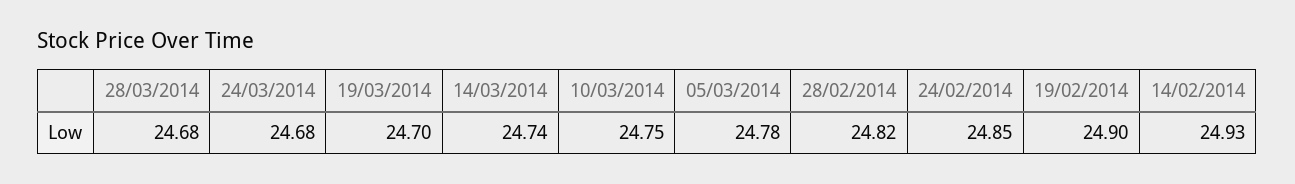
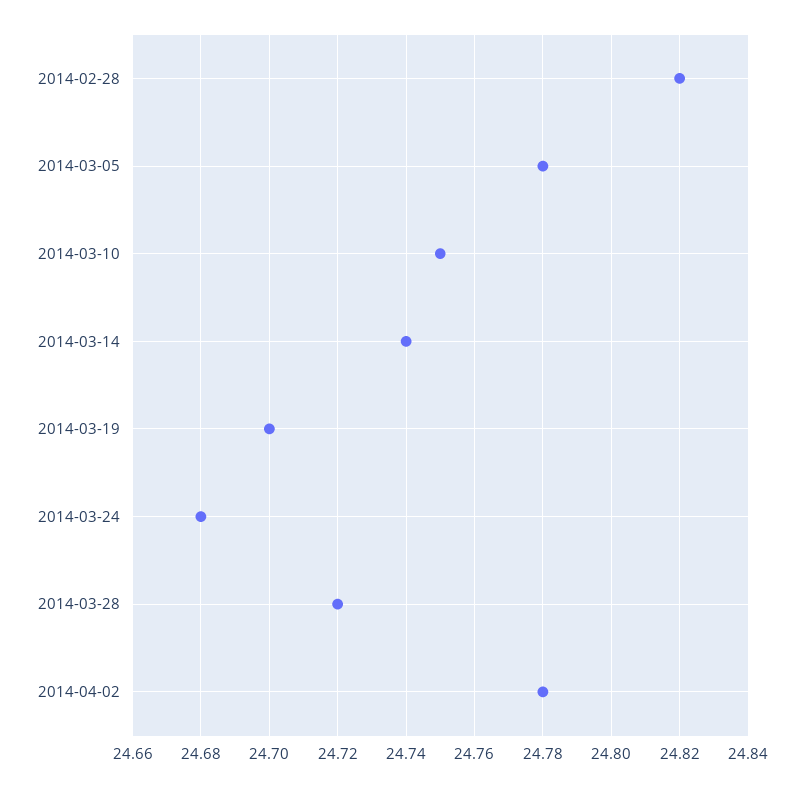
28/03/2014: 24.68 -> 24.72
24/02/2014: 24.85 -> none
19/02/2014: 24.9 -> none
14/02/2014: 24.93 -> none
2014-04-02: none -> 24.78

